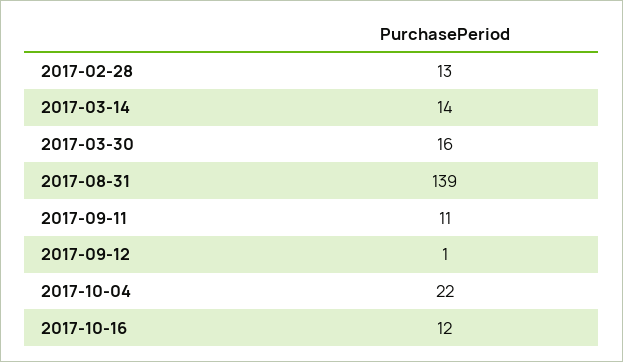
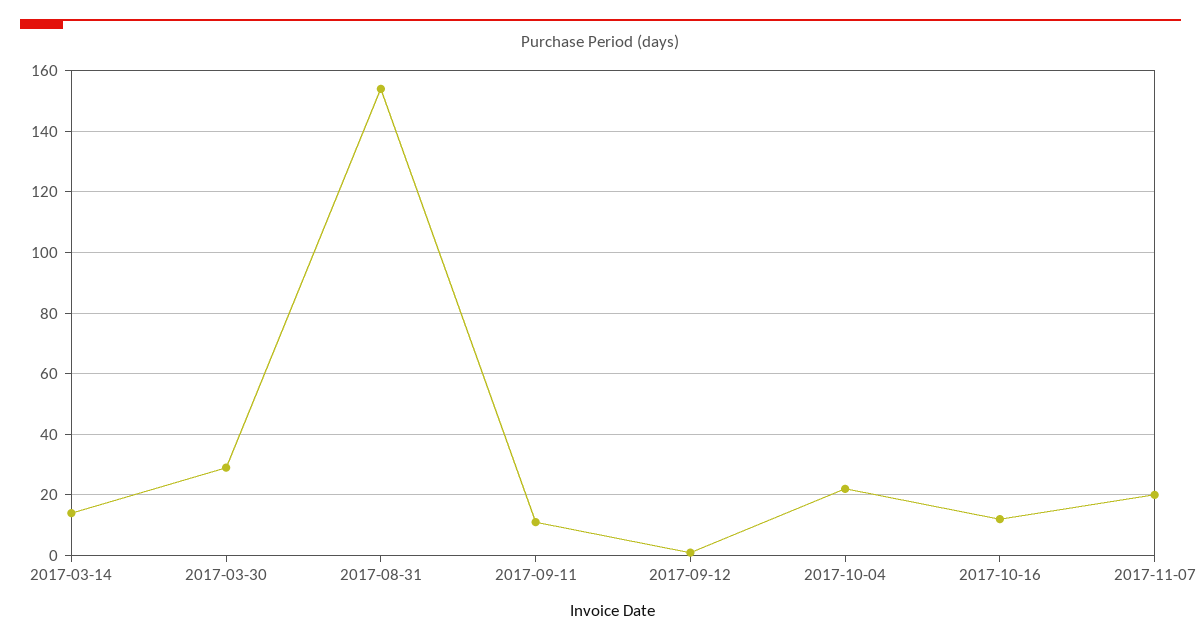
2017-02-28: 13 -> none
2017-03-30: 16 -> 30
2017-08-31: 139 -> 155
2017-11-07: none -> 20

